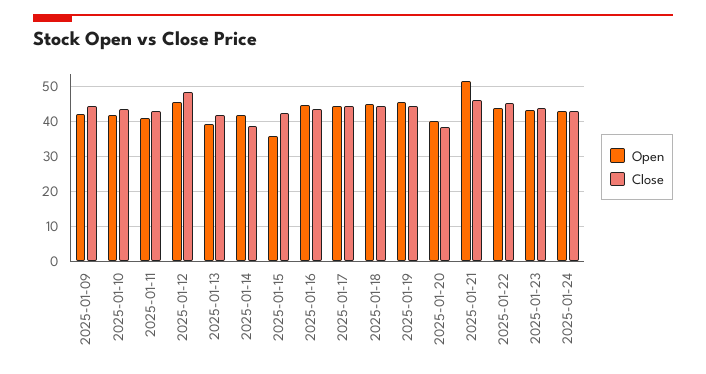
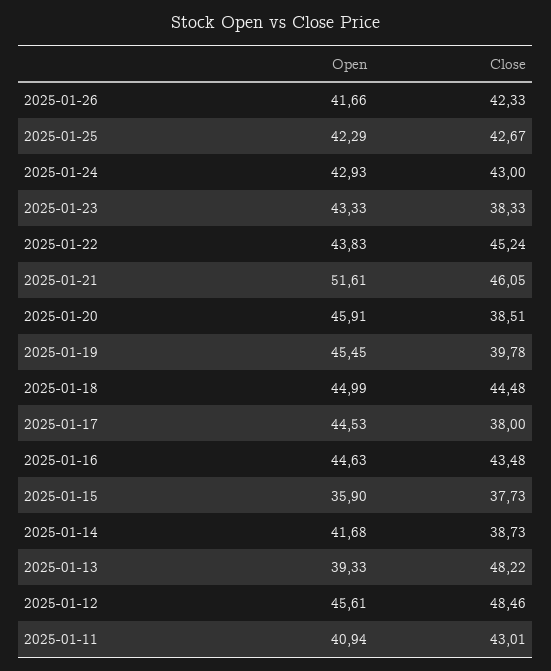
Open, 2025-01-09: 42 -> none
Close, 2025-01-09: 44 -> none
Open, 2025-01-10: 42 -> none
Close, 2025-01-10: 44 -> none
Close, 2025-01-13: 42 -> 48.22
Close, 2025-01-15: 42 -> 37.73
Close, 2025-01-17: 44 -> 38
Close, 2025-01-19: 44 -> 39.78
Open, 2025-01-20: 40 -> 45.91
Close, 2025-01-23: 44 -> 38.33
Open, 2025-01-26: none -> 41.66
Close, 2025-01-26: none -> 42.33
Open, 2025-01-25: none -> 42.29
Close, 2025-01-25: none -> 42.67

